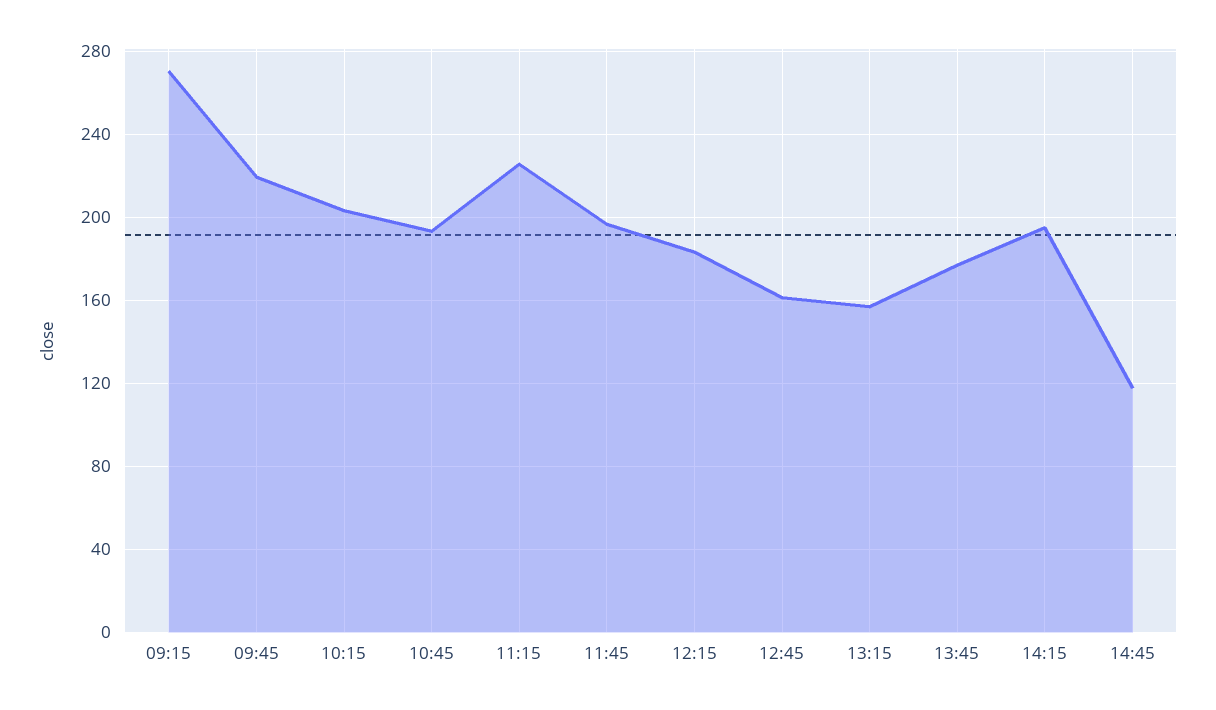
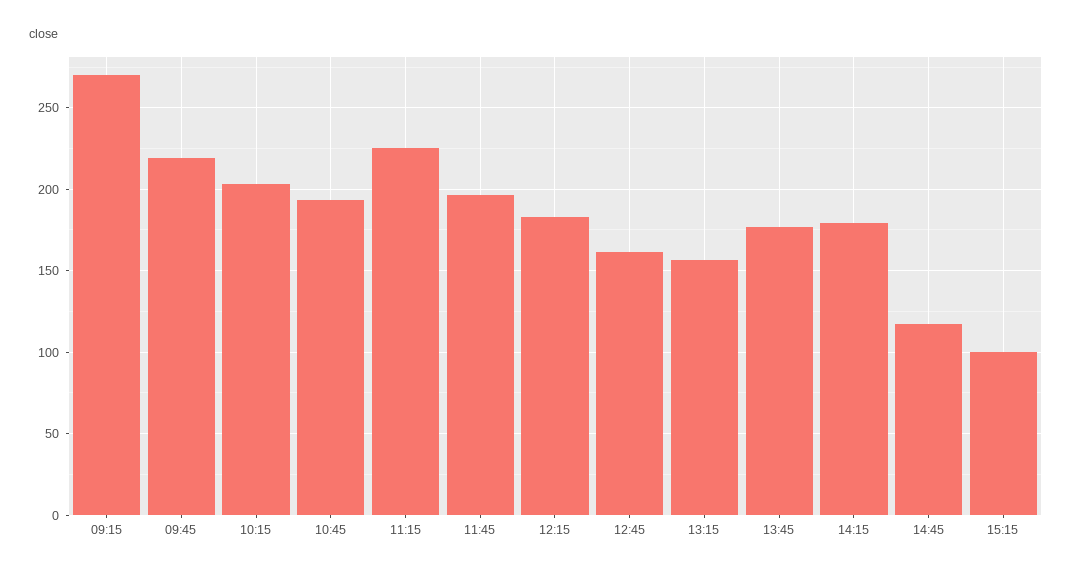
14:15: 195 -> 180
15:15: none -> 100

